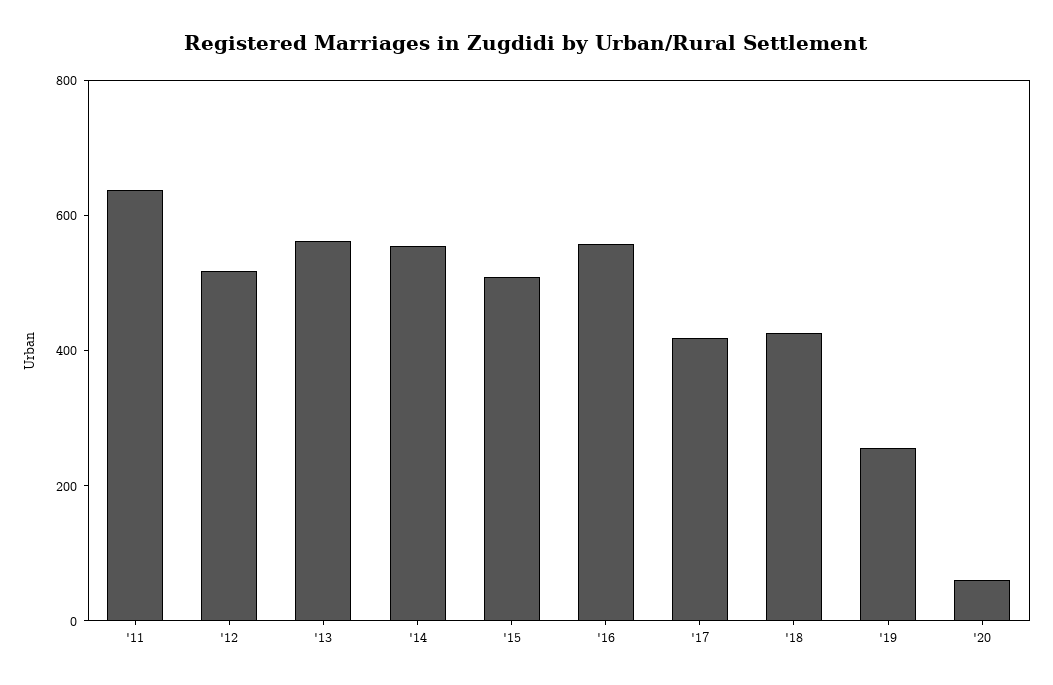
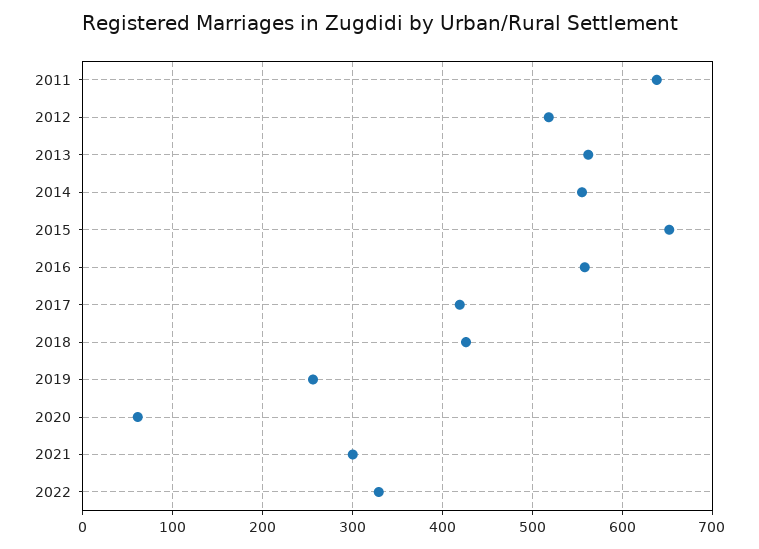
'15: 500 -> 650
2021: none -> 300
2022: none -> 330

